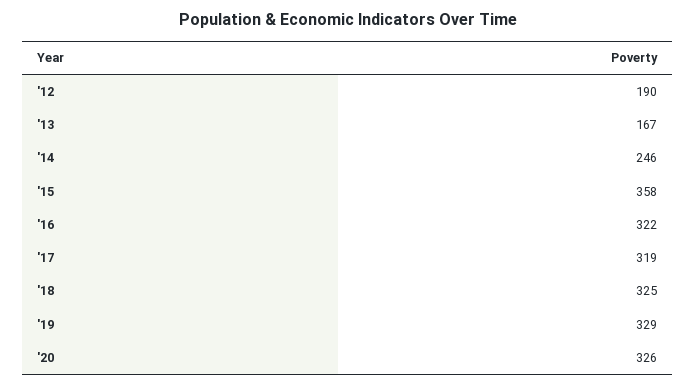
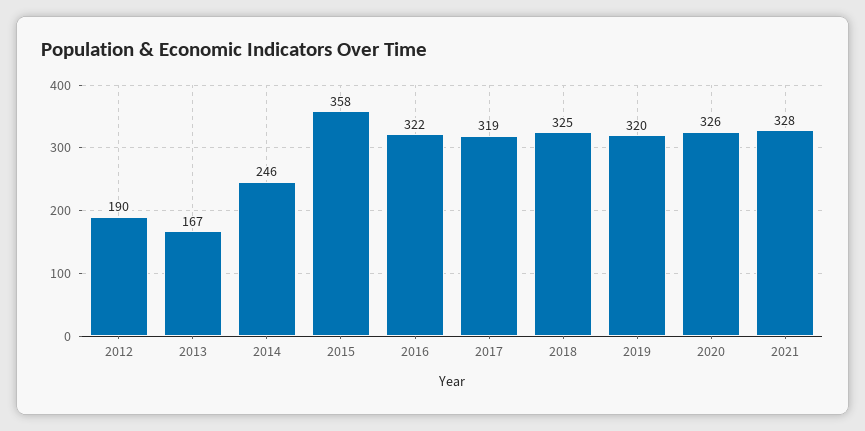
'19: 329 -> 320
2021: none -> 328

